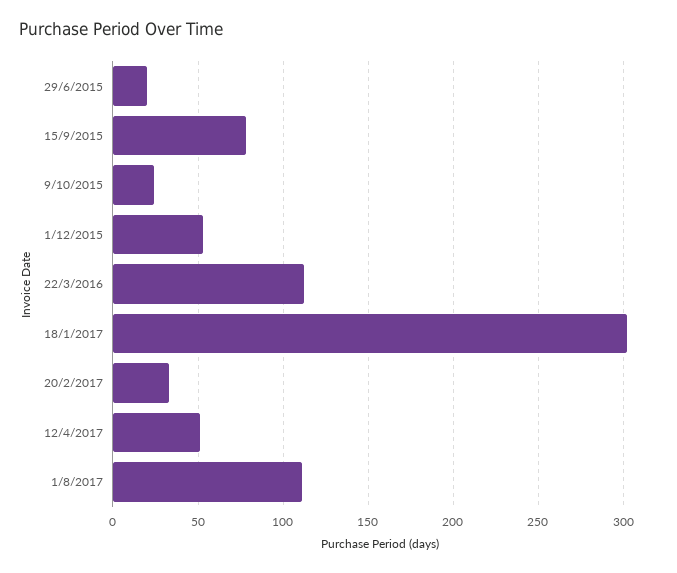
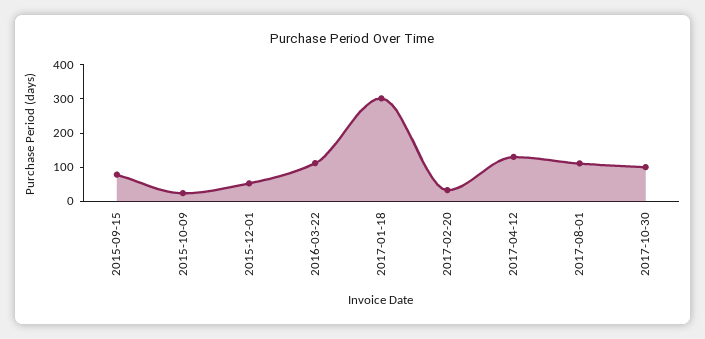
29/6/2015: 20 -> none
12/4/2017: 50 -> 125
2017-10-30: none -> 100

